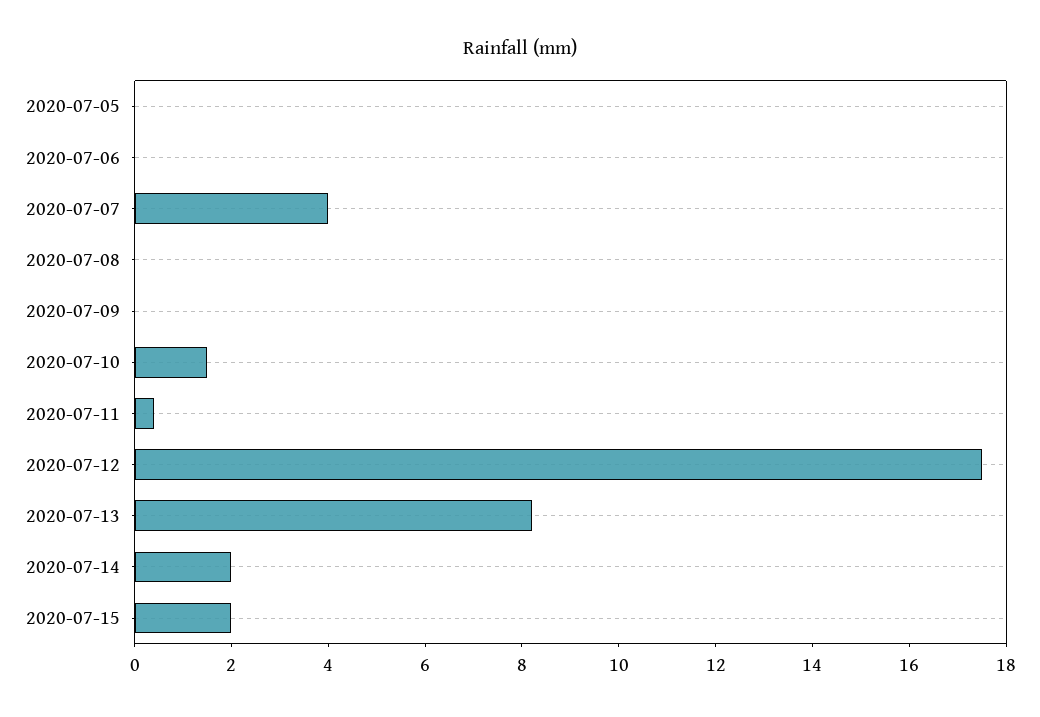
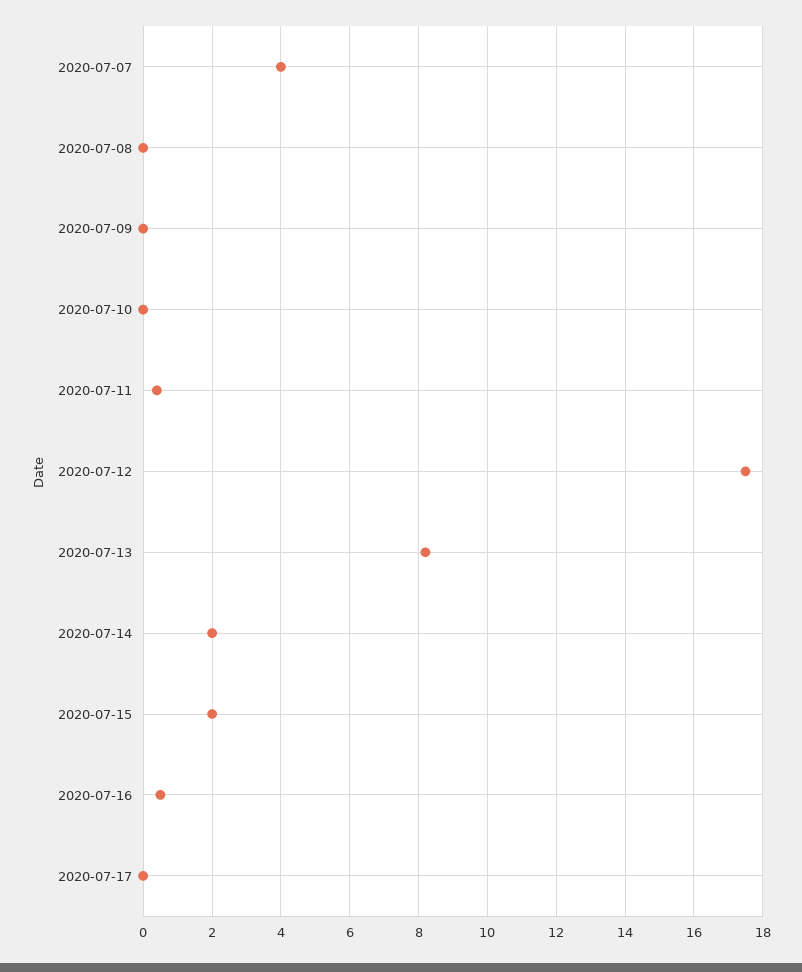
2020-07-05: 0 -> none
2020-07-06: 0 -> none
2020-07-10: 1.5 -> 0
2020-07-16: none -> 0.5
2020-07-17: none -> 0

